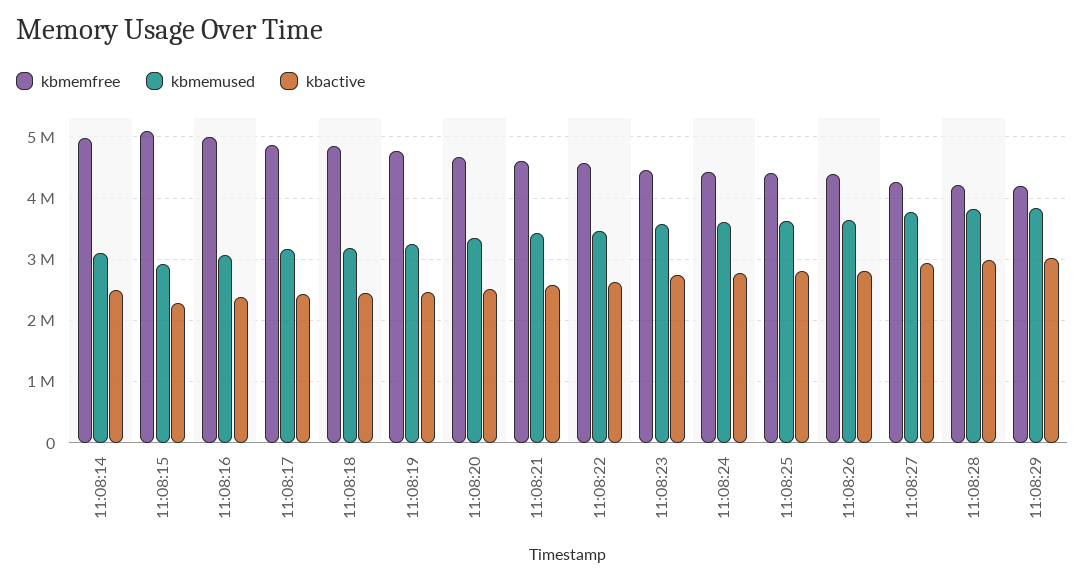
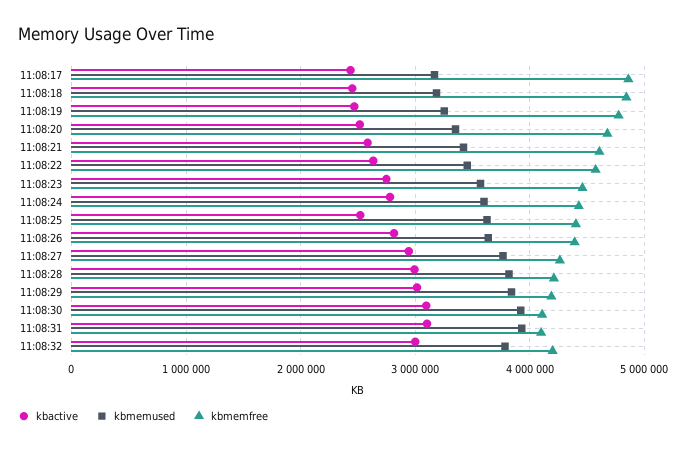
kbmemfree, 11:08:14: 5000000 -> none
kbmemused, 11:08:14: 3100000 -> none
kbactive, 11:08:14: 2500000 -> none
kbmemfree, 11:08:15: 5100000 -> none
kbmemused, 11:08:15: 2900000 -> none
kbactive, 11:08:15: 2300000 -> none
kbmemfree, 11:08:16: 5000000 -> none
kbmemused, 11:08:16: 3100000 -> none
kbactive, 11:08:16: 2400000 -> none
kbactive, 11:08:25: 2800000 -> 2500000
kbactive, 11:08:30: none -> 3100000
kbmemused, 11:08:30: none -> 3900000
kbmemfree, 11:08:30: none -> 4100000
kbactive, 11:08:31: none -> 3100000
kbmemused, 11:08:31: none -> 3900000
kbmemfree, 11:08:31: none -> 4100000
kbactive, 11:08:32: none -> 3000000
kbmemused, 11:08:32: none -> 3800000
kbmemfree, 11:08:32: none -> 4200000

